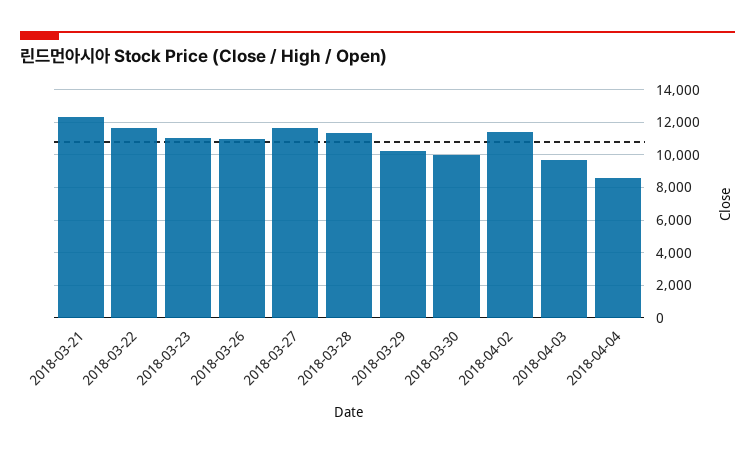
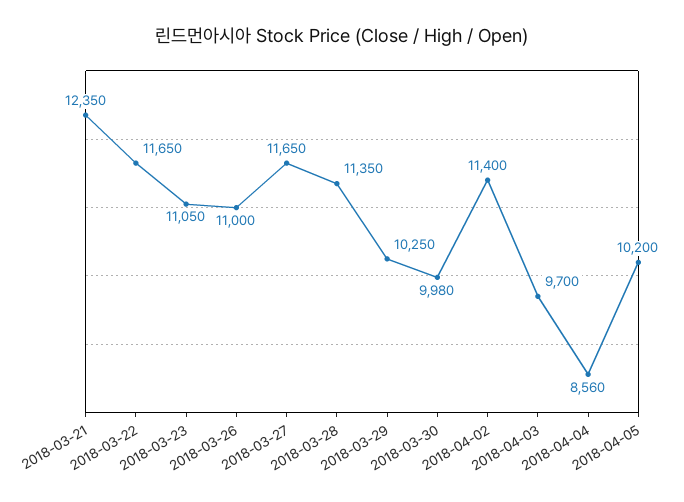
2018-04-05: none -> 10200

